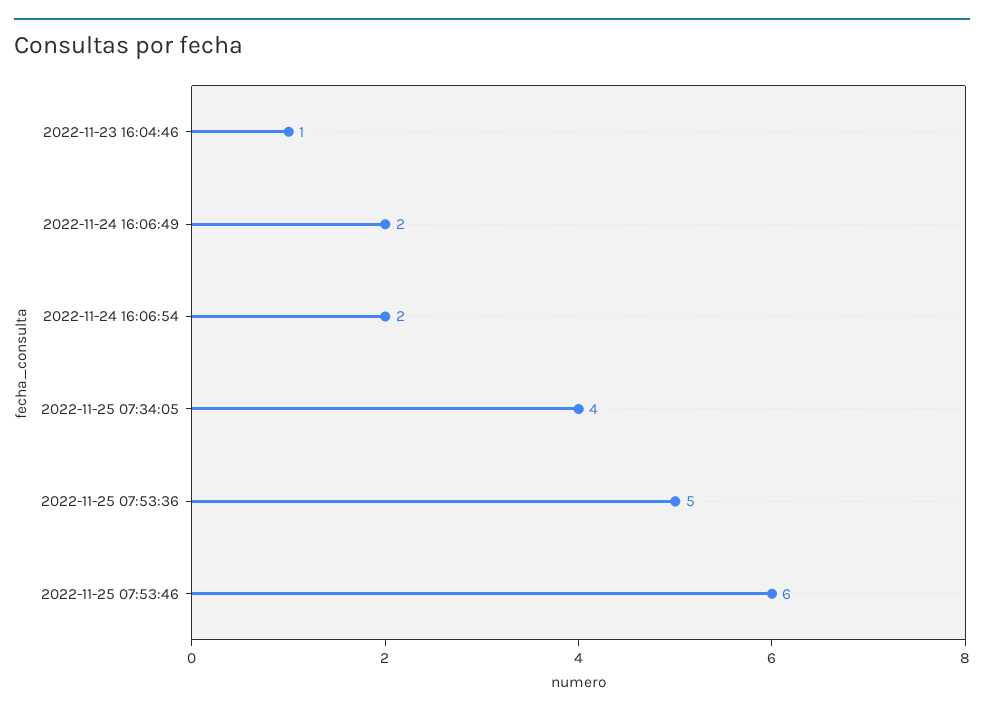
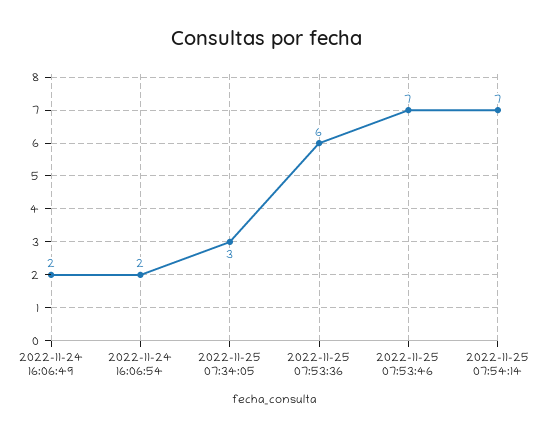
2022-11-23 16:04:46: 1 -> none
2022-11-25 07:34:05: 4 -> 3
2022-11-25 07:53:36: 5 -> 6
2022-11-25 07:53:46: 6 -> 7
2022-11-25 07:54:14: none -> 7

